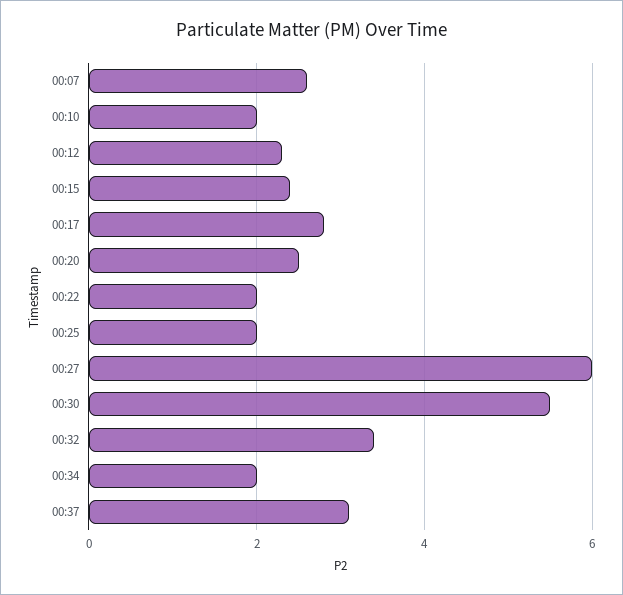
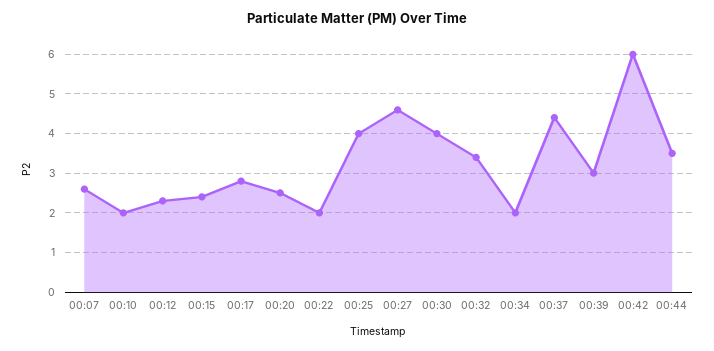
00:25: 2 -> 4
00:27: 6 -> 4.5
00:30: 5.5 -> 4
00:37: 3 -> 4.5
00:39: none -> 3
00:42: none -> 6
00:44: none -> 3.5

